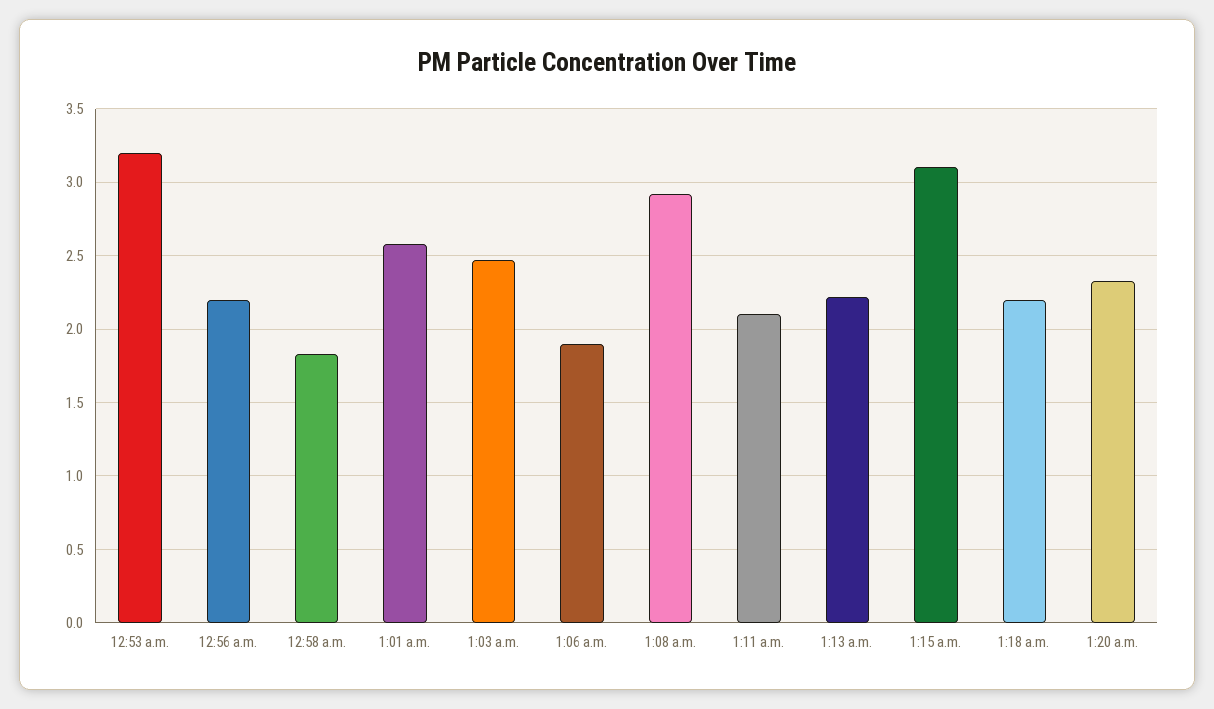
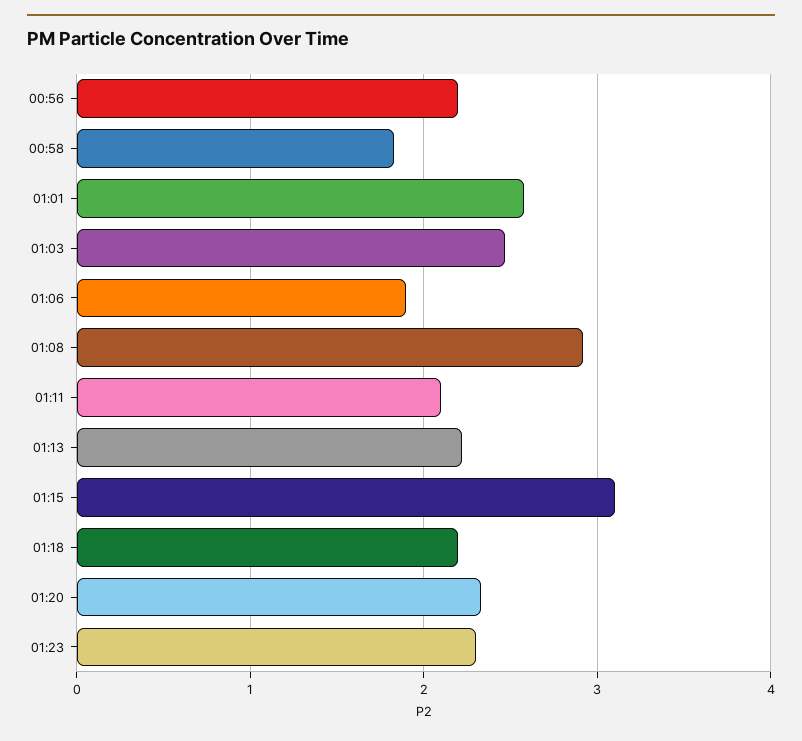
12:53 a.m.: 3.2 -> none
01:23: none -> 2.3

